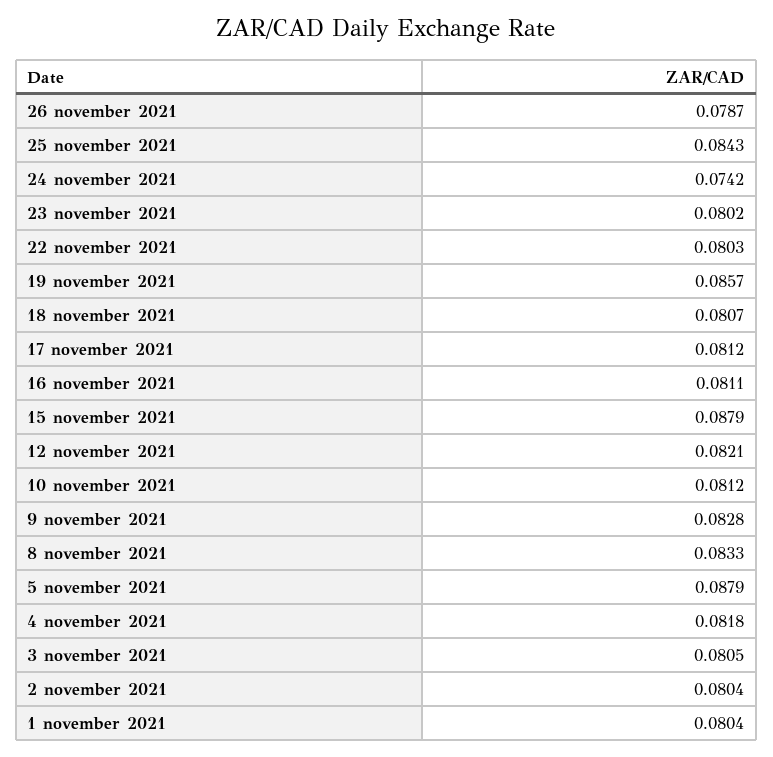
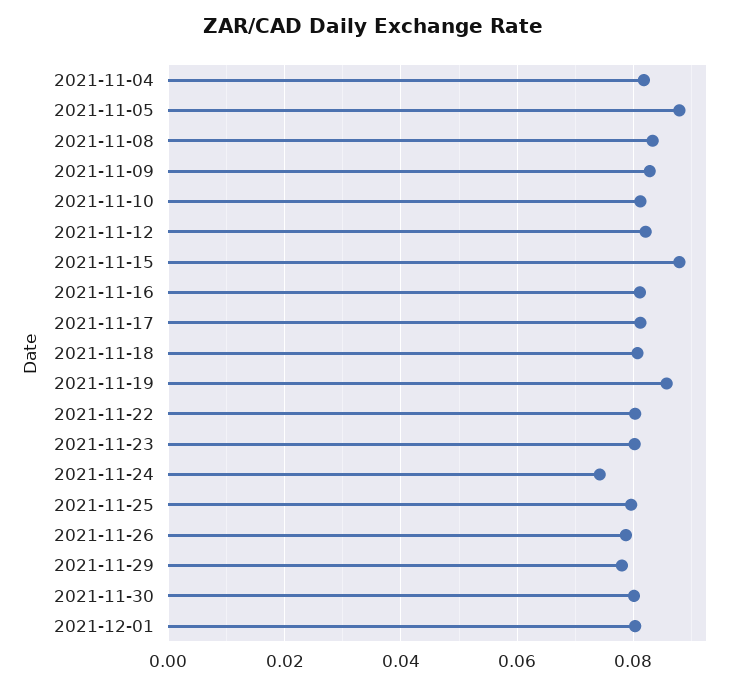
25 november 2021: 0.0843 -> 0.08
3 november 2021: 0.0805 -> none
2 november 2021: 0.0804 -> none
1 november 2021: 0.0804 -> none
2021-11-29: none -> 0.078
2021-11-30: none -> 0.08
2021-12-01: none -> 0.08

